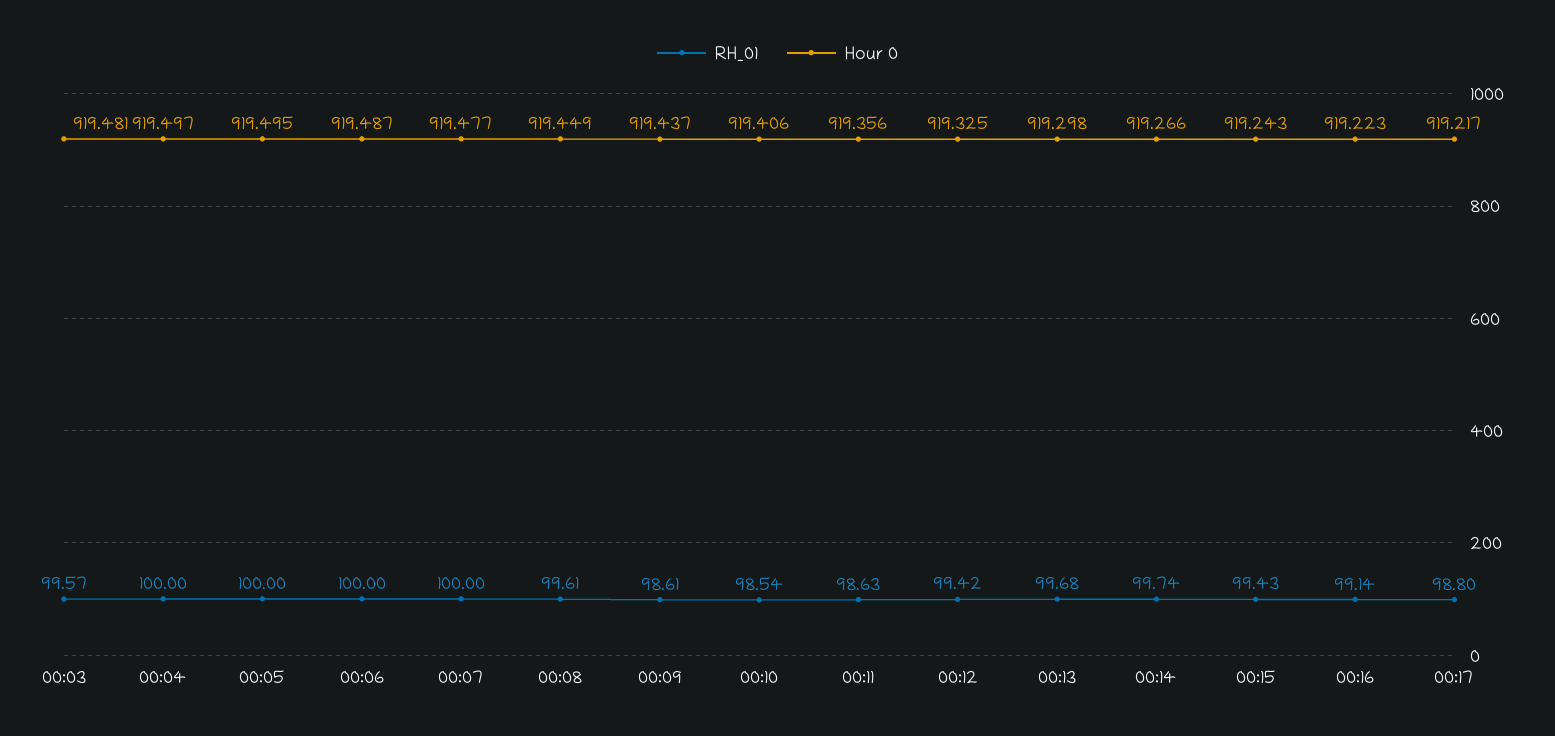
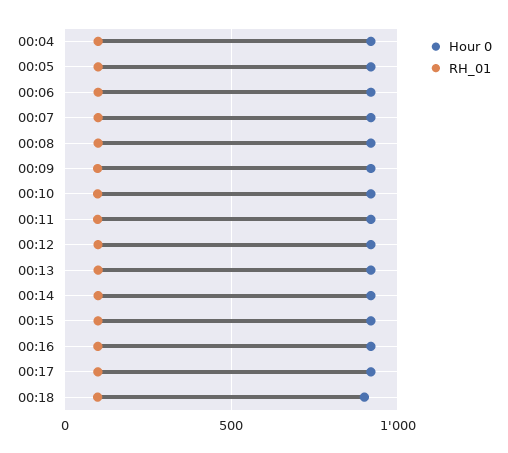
RH_01, 00:03: 99.57 -> none
Hour 0, 00:03: 919.481 -> none
Hour 0, 00:18: none -> 900
RH_01, 00:18: none -> 100

